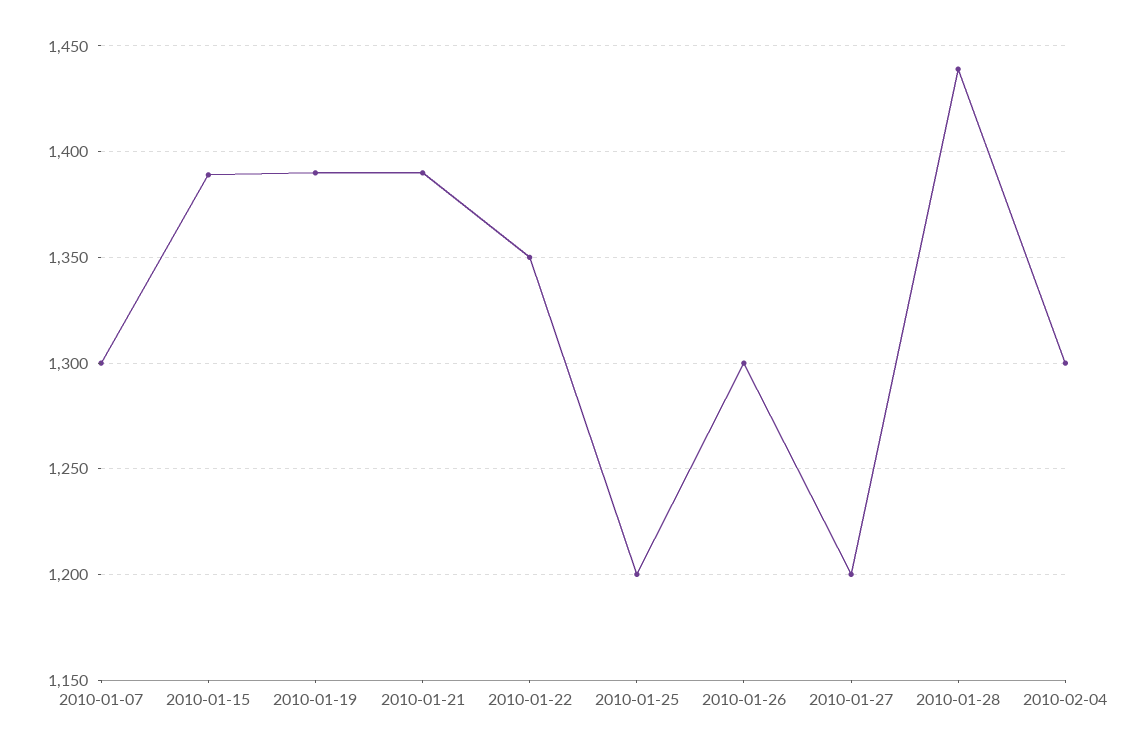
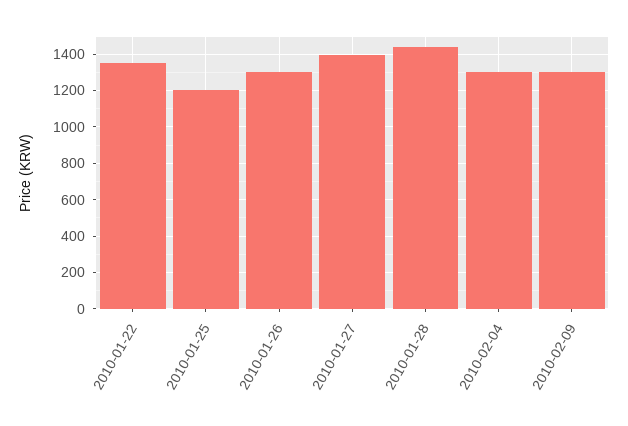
2010-01-07: 1300 -> none
2010-01-15: 1390 -> none
2010-01-19: 1390 -> none
2010-01-21: 1390 -> none
2010-01-27: 1200 -> 1400
2010-02-09: none -> 1300

